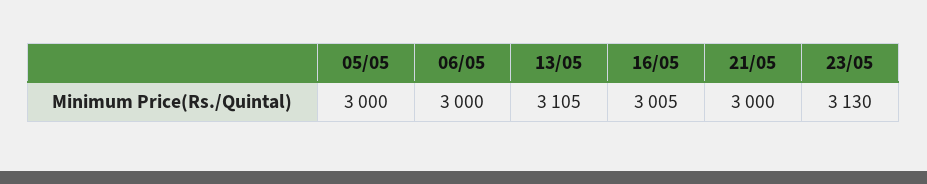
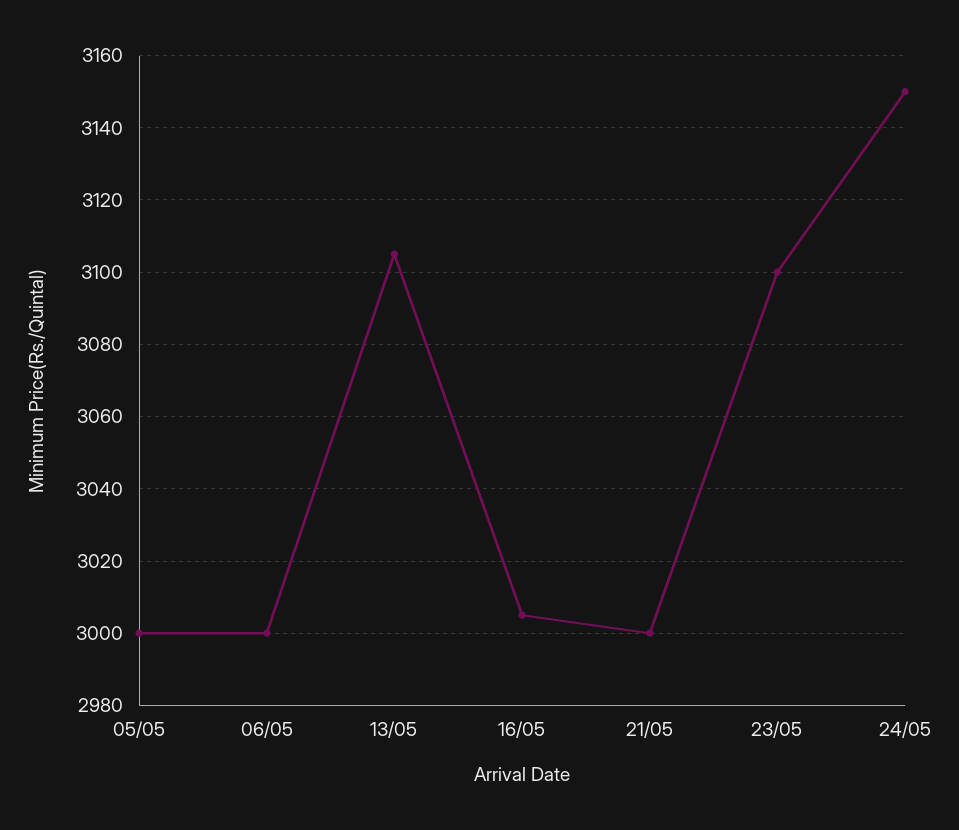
23/05: 3130 -> 3100
24/05: none -> 3150

